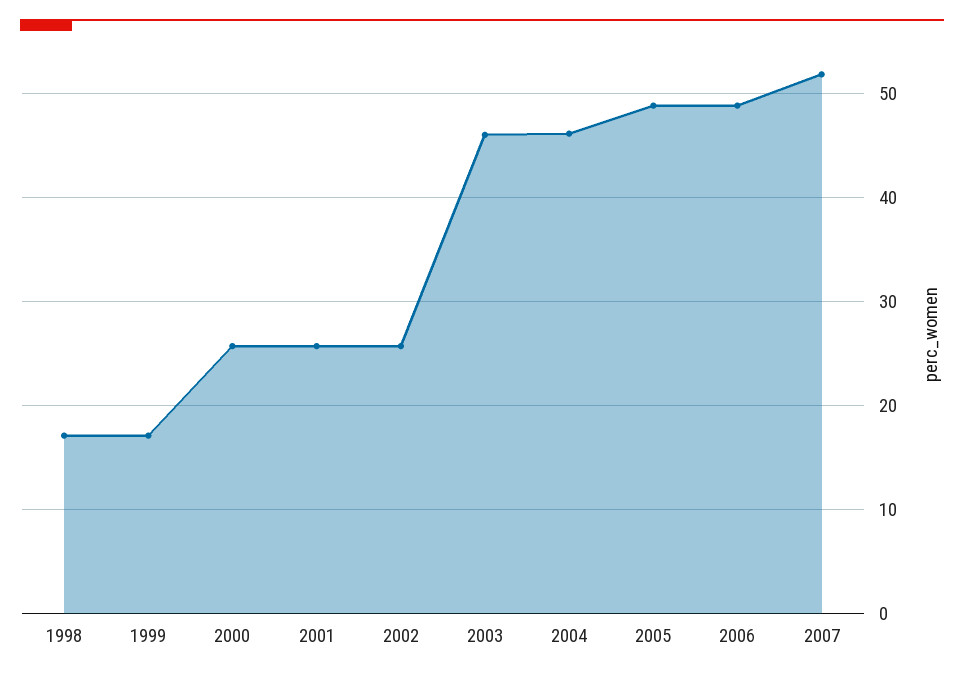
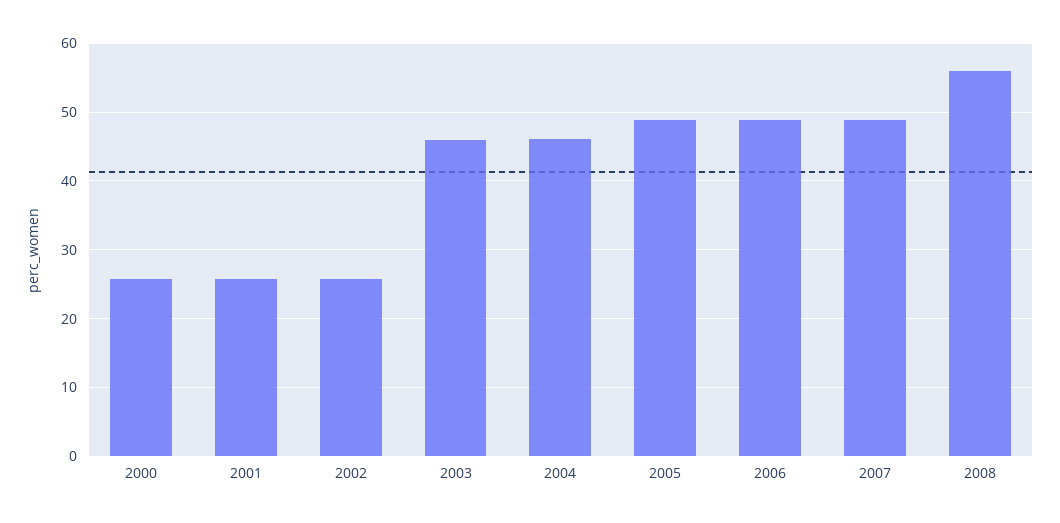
1998: 17 -> none
1999: 17 -> none
2007: 52 -> 49
2008: none -> 56

